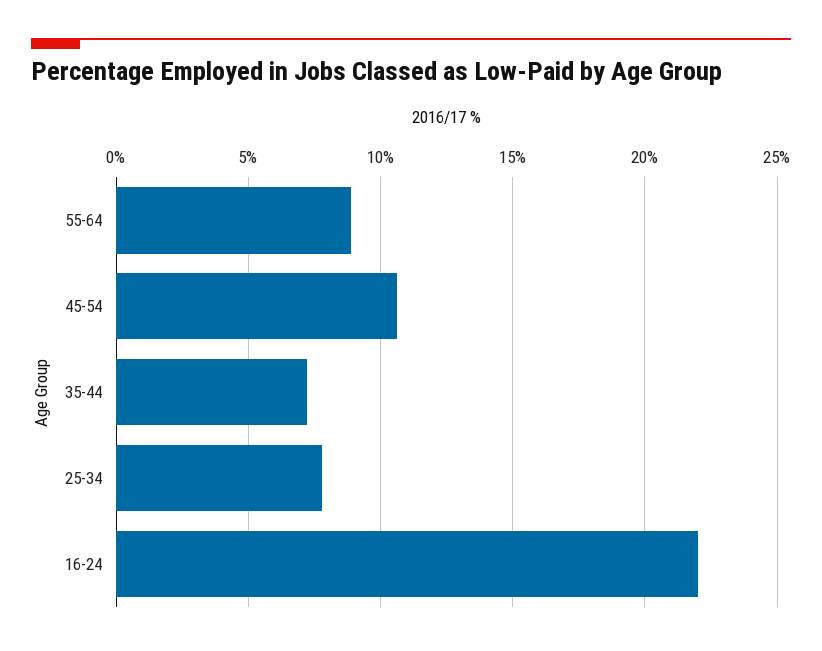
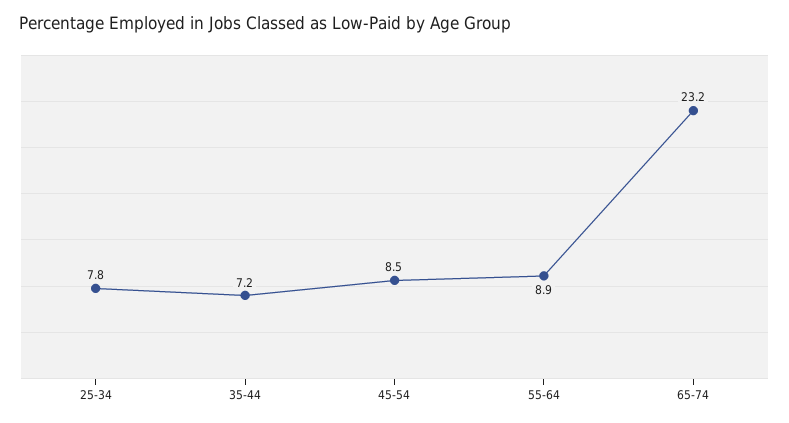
45-54: 10.5 -> 8.5
16-24: 22 -> none
65-74: none -> 23.2

